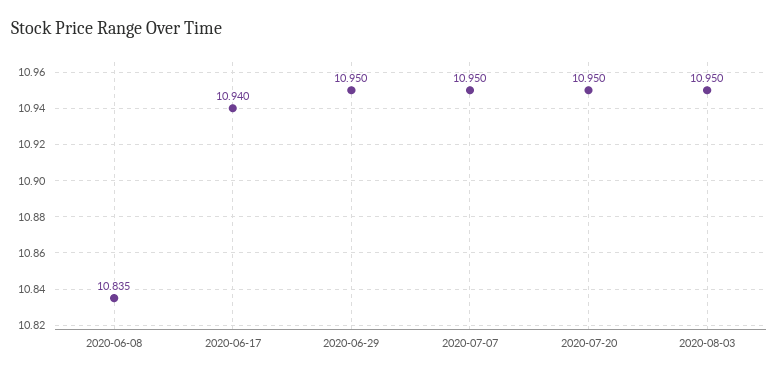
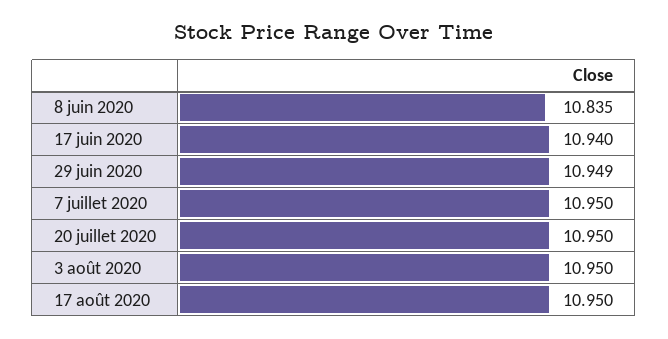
2020-06-29: 10.95 -> 10.949
17 août 2020: none -> 10.95

